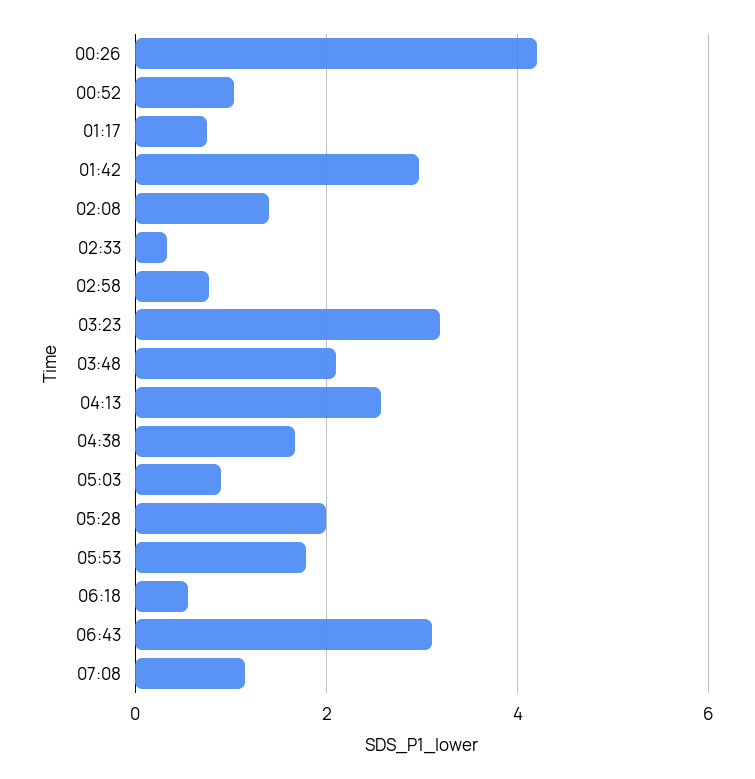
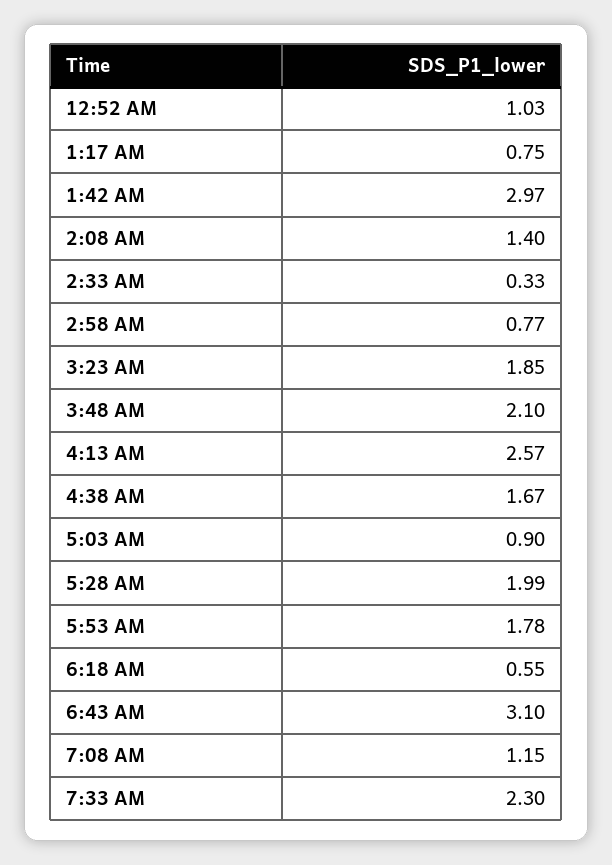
00:26: 4.2 -> none
03:23: 3.2 -> 1.85
7:33 AM: none -> 2.3

